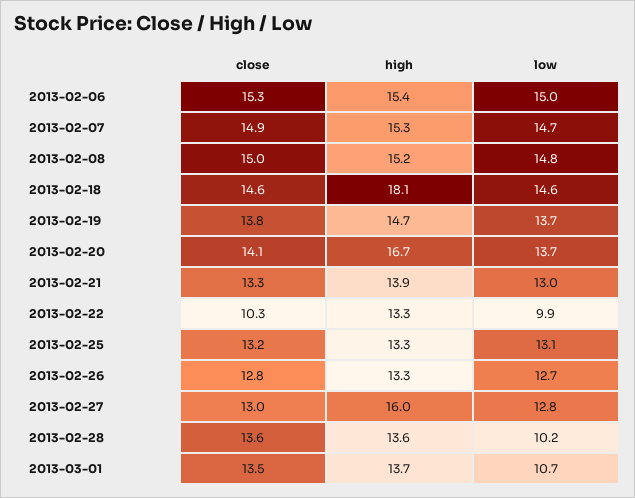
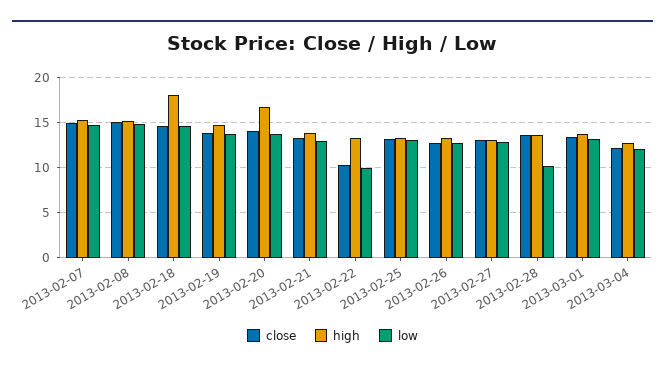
close, 2013-02-06: 15.3 -> none
high, 2013-02-06: 15.4 -> none
low, 2013-02-06: 15 -> none
high, 2013-02-27: 16 -> 13
low, 2013-03-01: 10.7 -> 13
close, 2013-03-04: none -> 12
high, 2013-03-04: none -> 13
low, 2013-03-04: none -> 12

